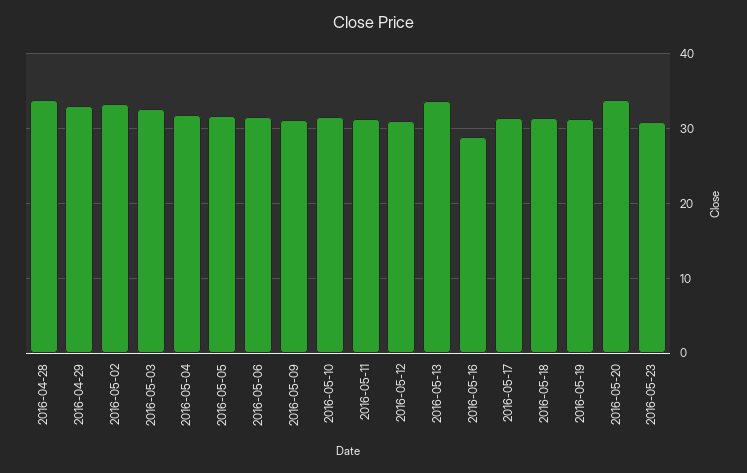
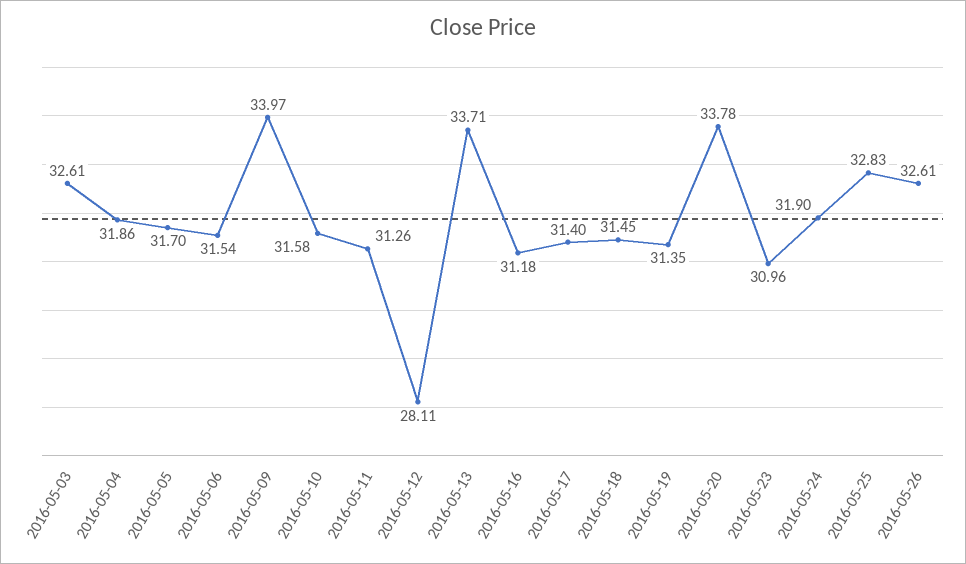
2016-04-28: 34 -> none
2016-04-29: 33 -> none
2016-05-02: 33 -> none
2016-05-09: 31 -> 33.97
2016-05-12: 31 -> 28.11
2016-05-16: 29 -> 31.18
2016-05-24: none -> 31.9
2016-05-25: none -> 32.83
2016-05-26: none -> 32.61

